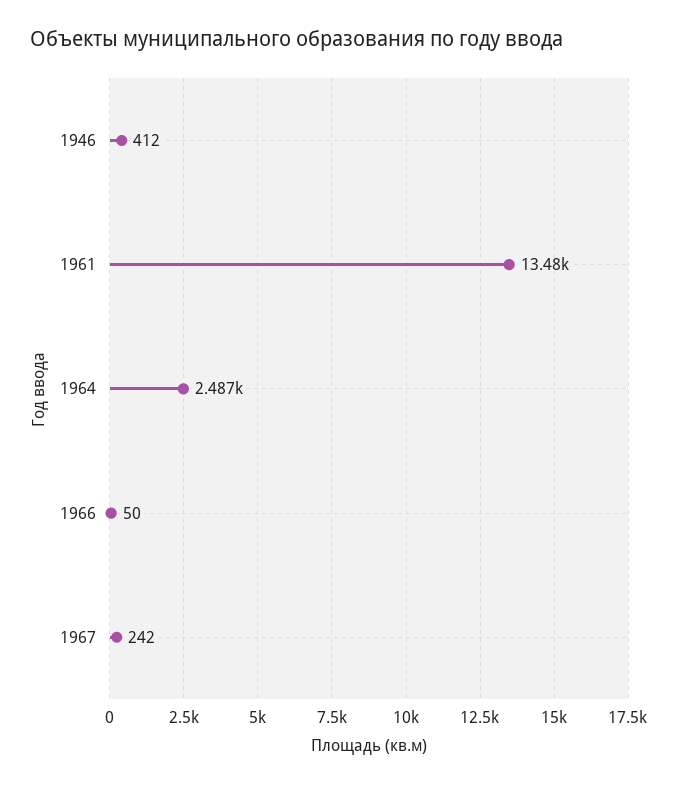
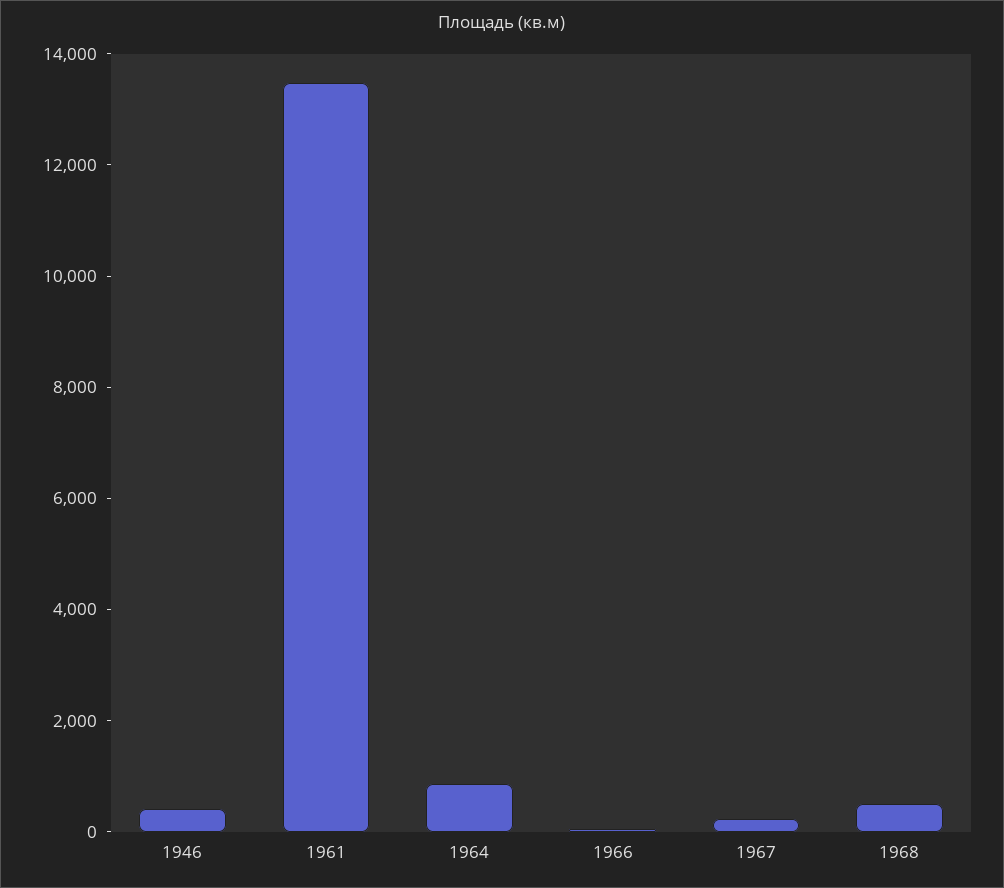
1964: 2487 -> 1000
1968: none -> 500

